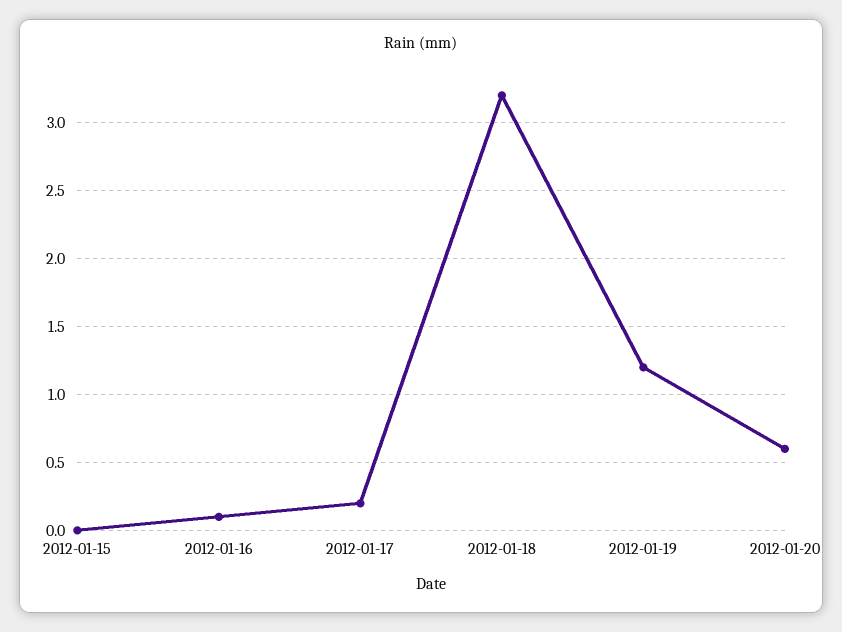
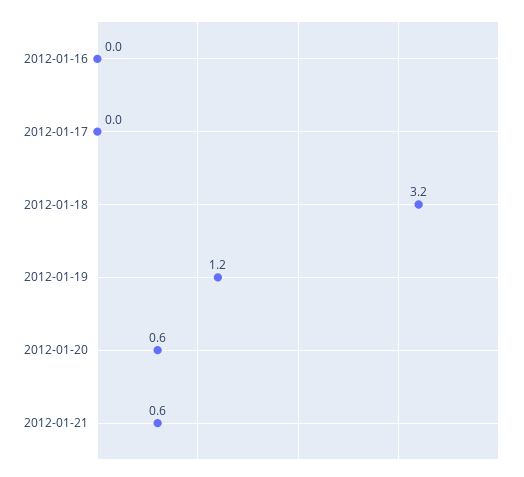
2012-01-15: 0 -> none
2012-01-16: 0.1 -> 0
2012-01-17: 0.2 -> 0
2012-01-21: none -> 0.6

